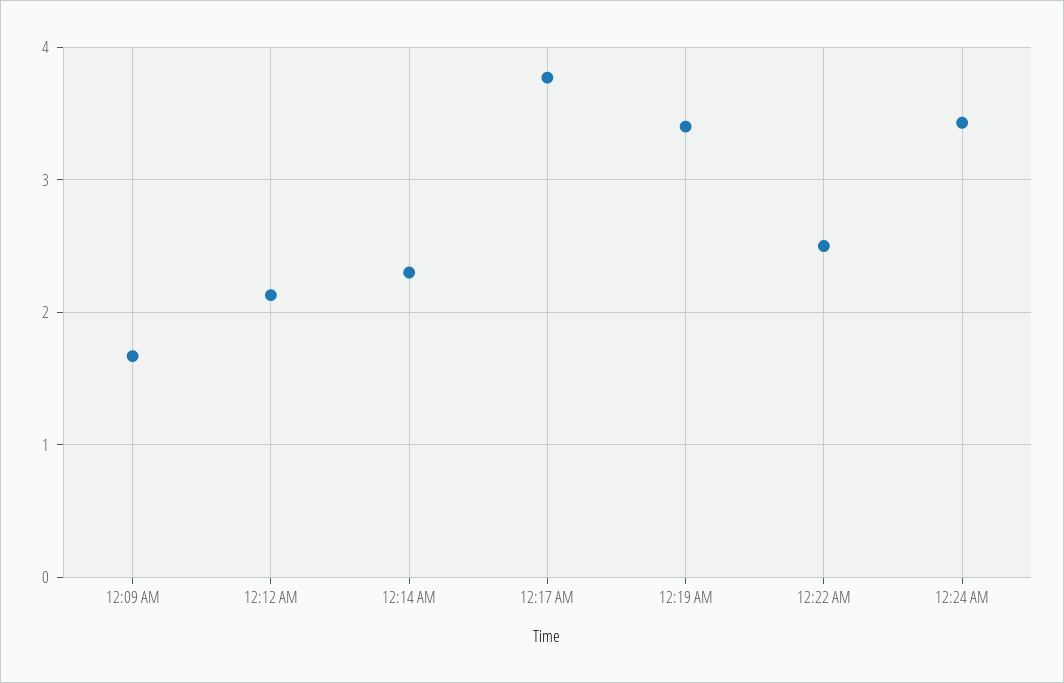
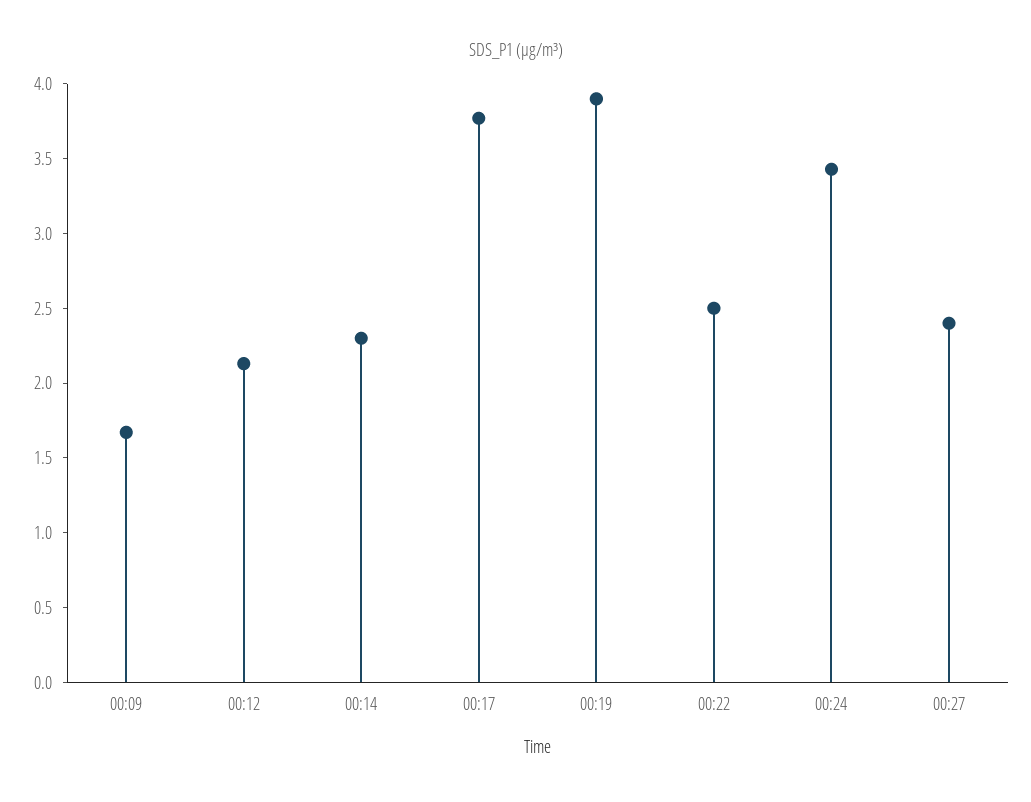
12:19 AM: 3.4 -> 3.9
00:27: none -> 2.4

